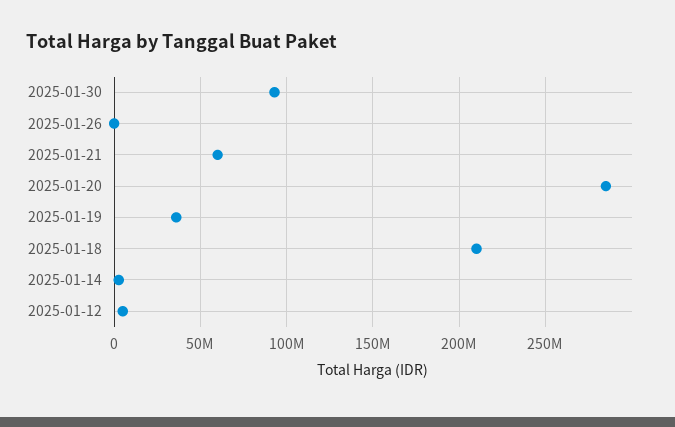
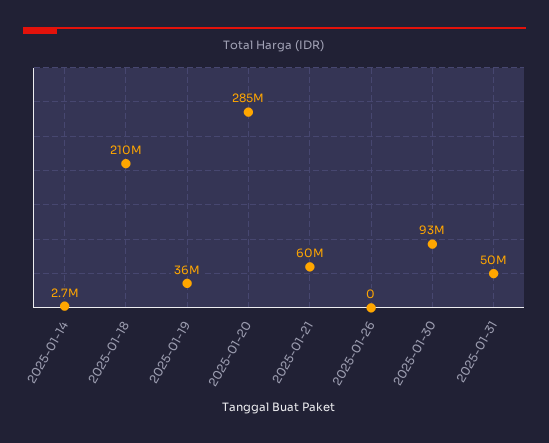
2025-01-12: 5000000 -> none
2025-01-31: none -> 50000000

